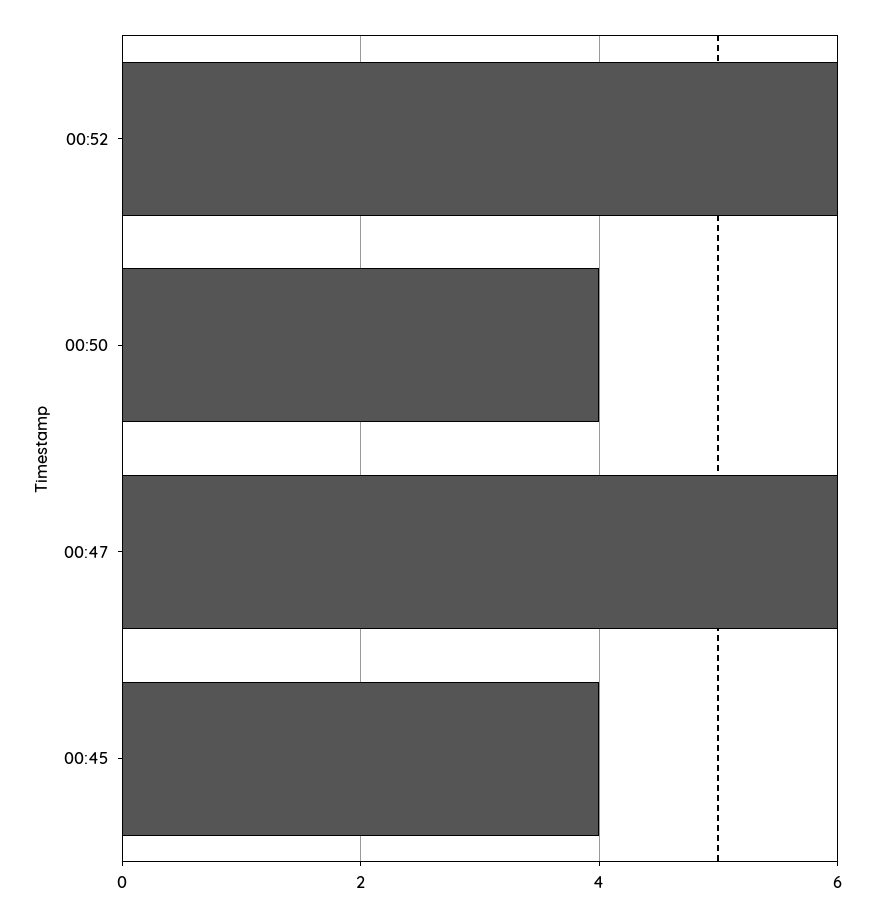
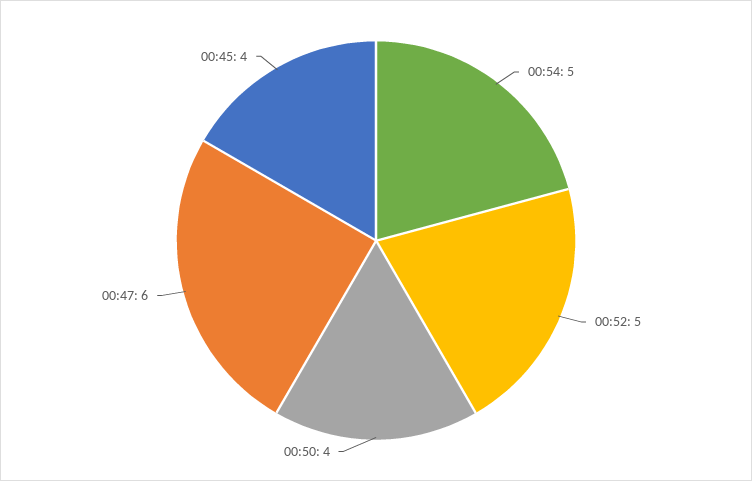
00:52: 6 -> 5
00:54: none -> 5

